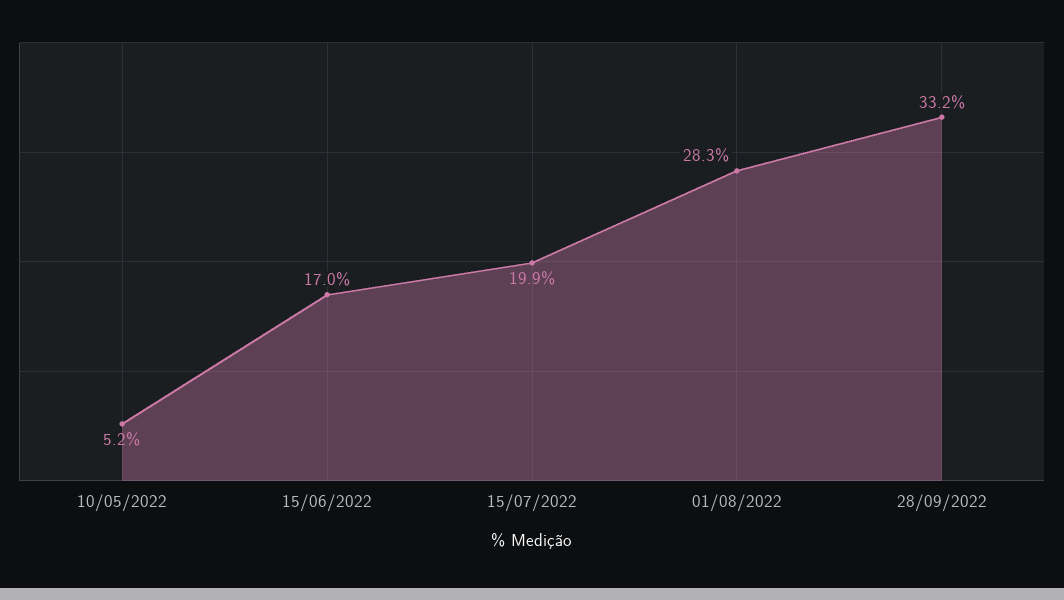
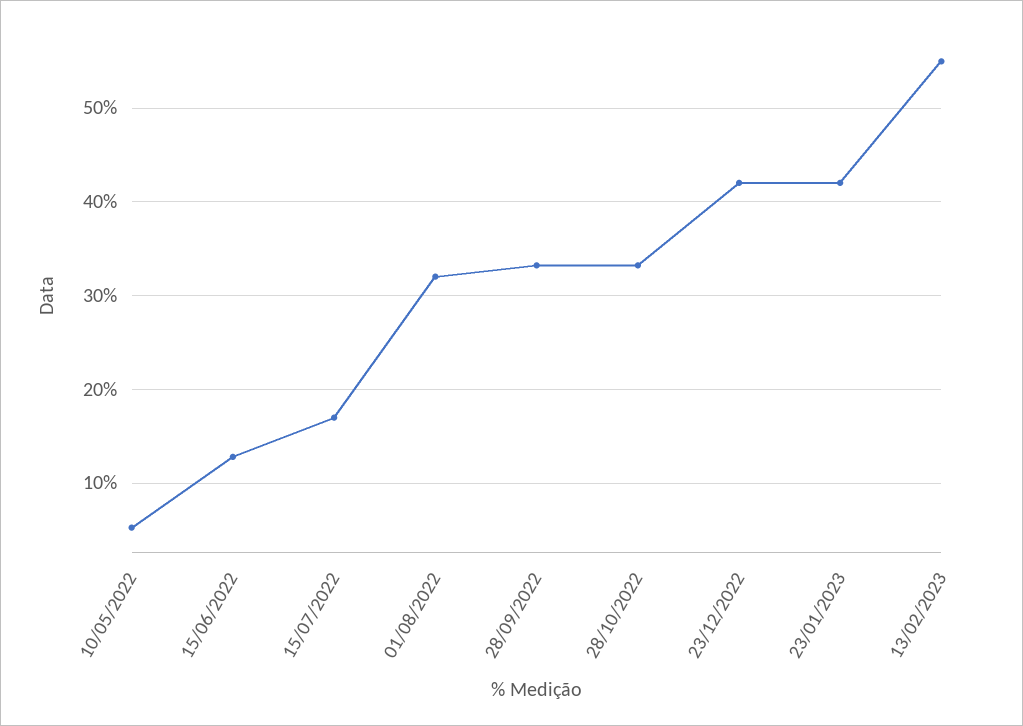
15/06/2022: 17 -> 13
15/07/2022: 19.9 -> 17
01/08/2022: 28.3 -> 32
28/10/2022: none -> 33
23/12/2022: none -> 42
23/01/2023: none -> 42
13/02/2023: none -> 55

